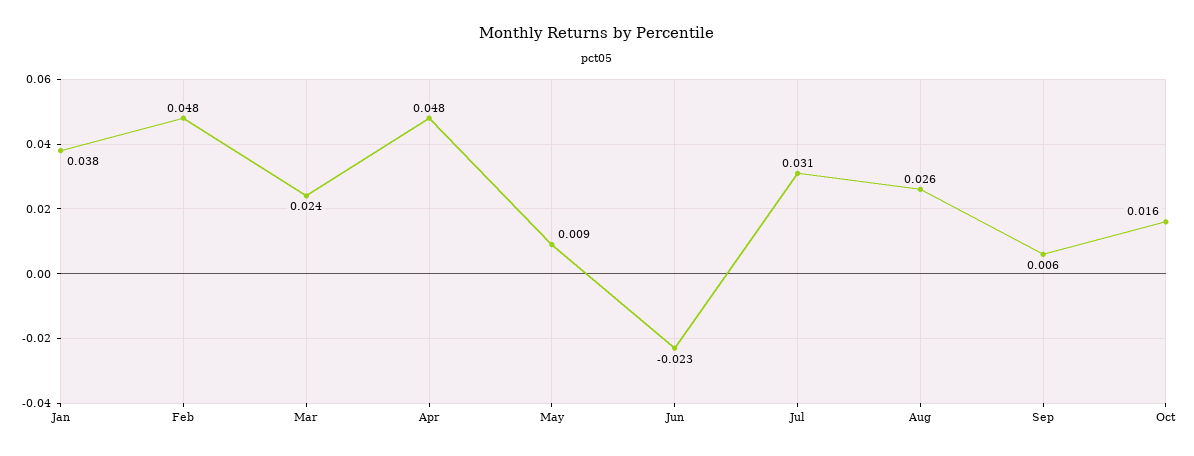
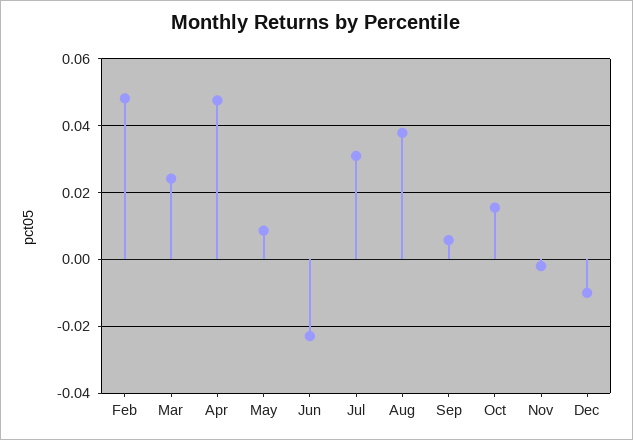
Jan: 0.038 -> none
Aug: 0.026 -> 0.038
Nov: none -> -0.002
Dec: none -> -0.01

